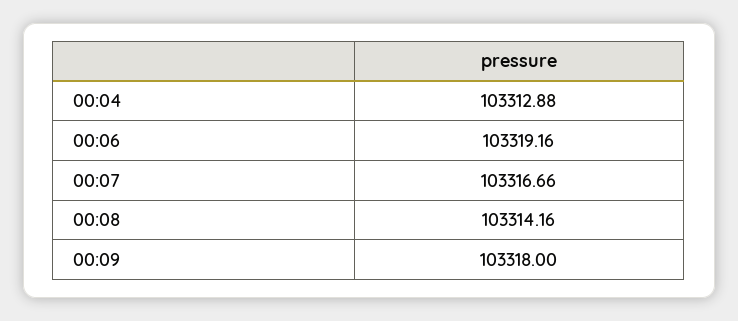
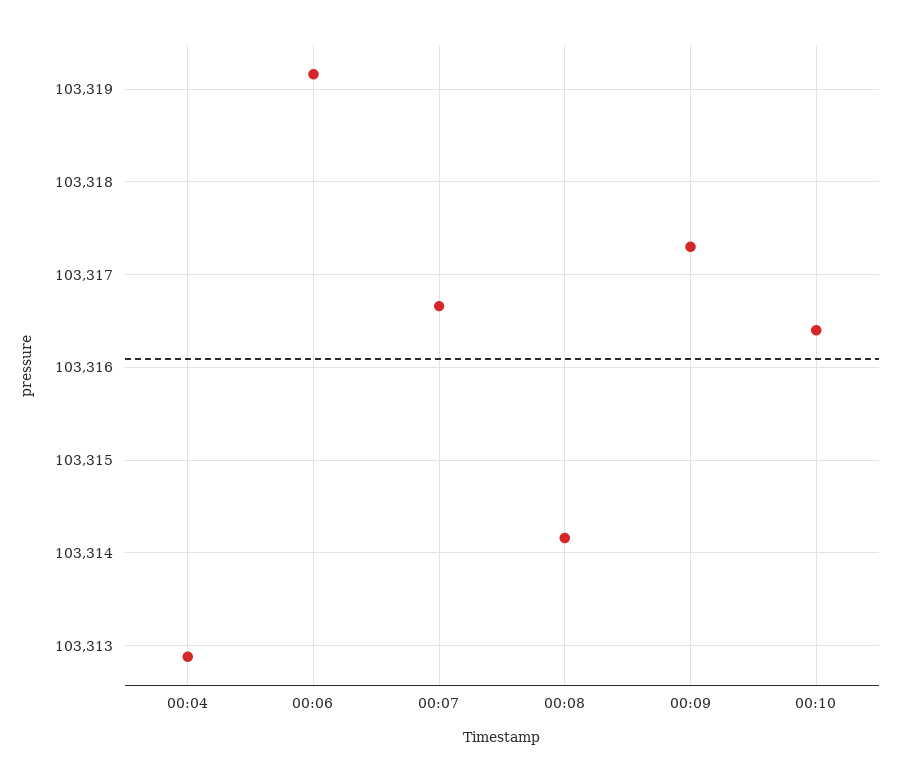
00:09: 103318 -> 103317.3
00:10: none -> 103316.4

